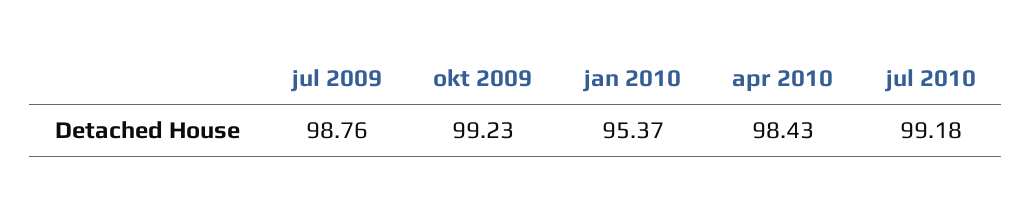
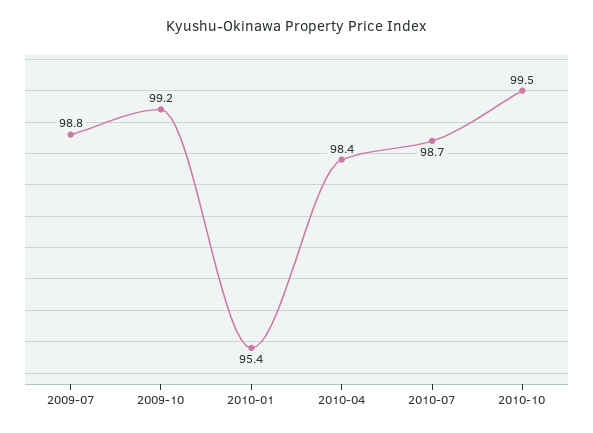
jul 2010: 99.18 -> 98.7
2010-10: none -> 99.5

